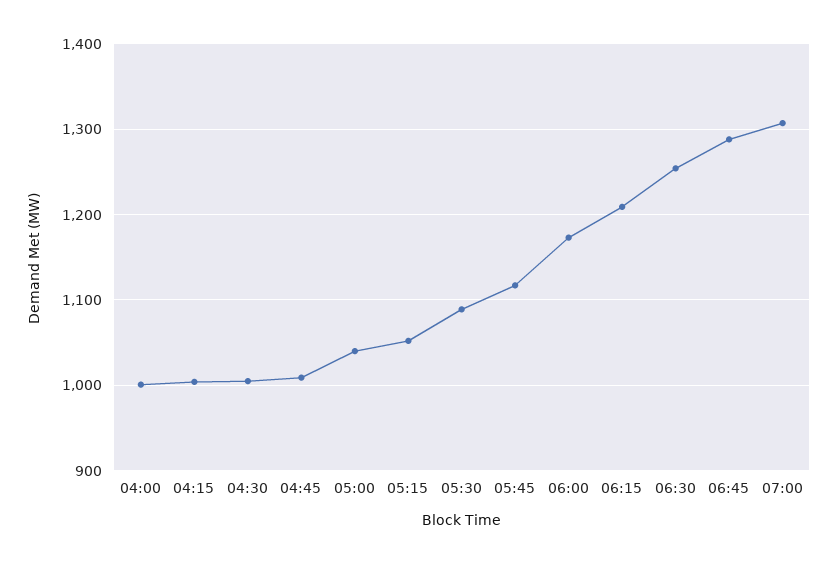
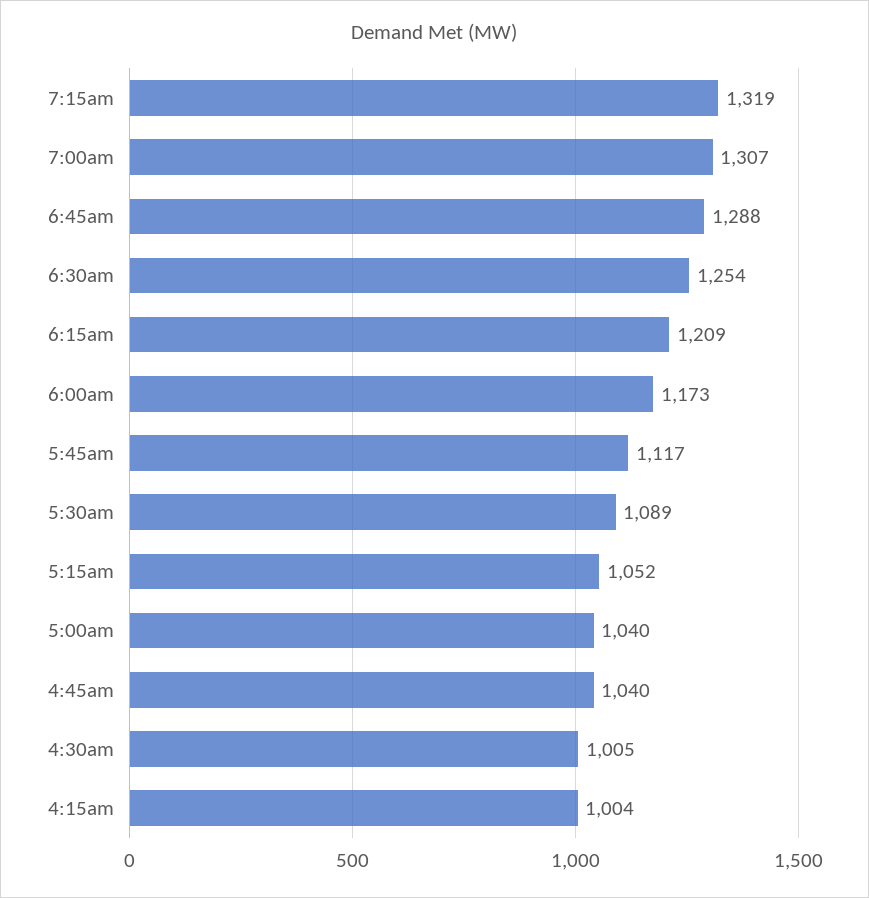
04:00: 1000 -> none
04:45: 1010 -> 1040
7:15am: none -> 1319

